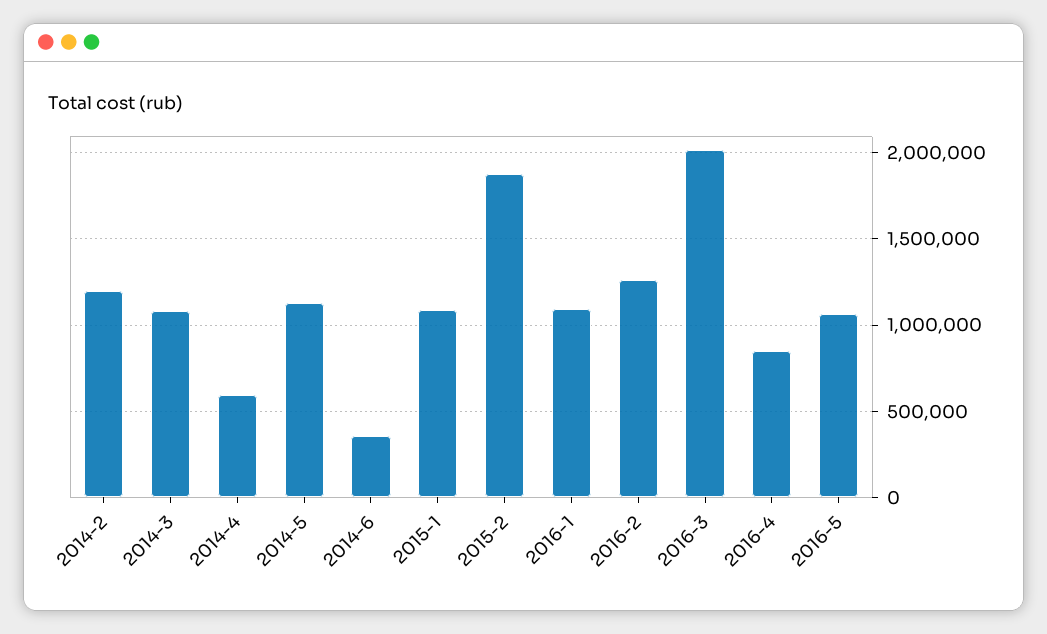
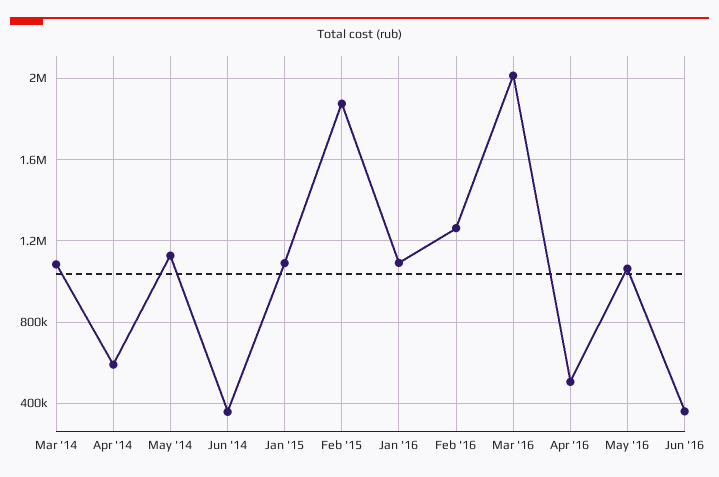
2014-2: 1200000 -> none
2016-4: 850000 -> 500000
Jun '16: none -> 350000

